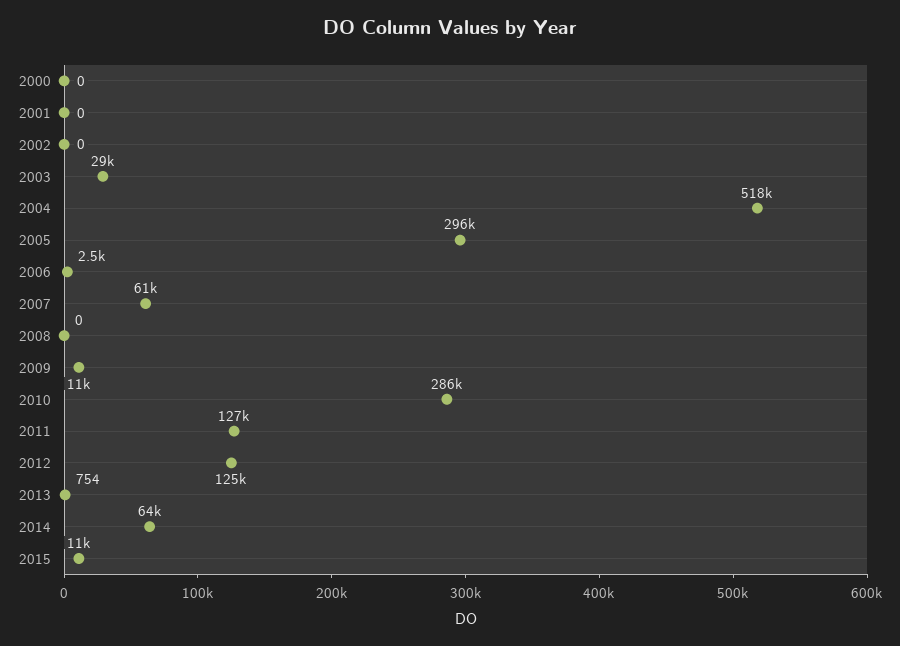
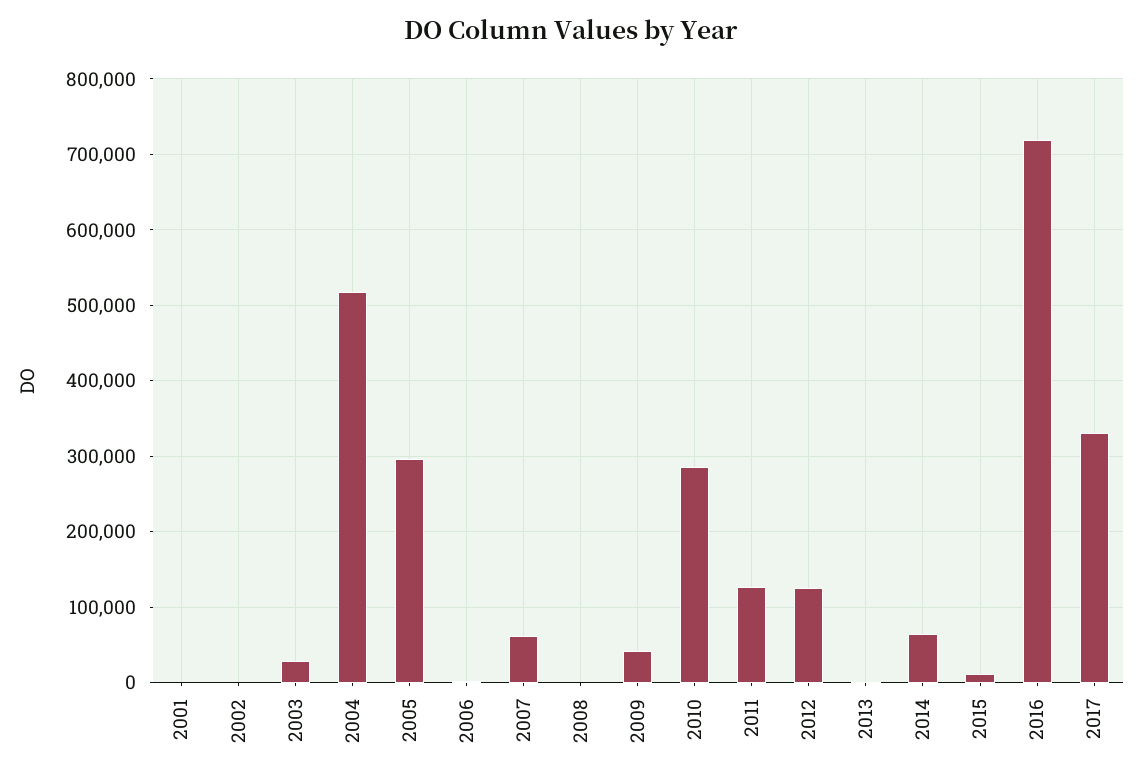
2000: 0 -> none
2009: 11000 -> 40000
2016: none -> 720000
2017: none -> 330000

